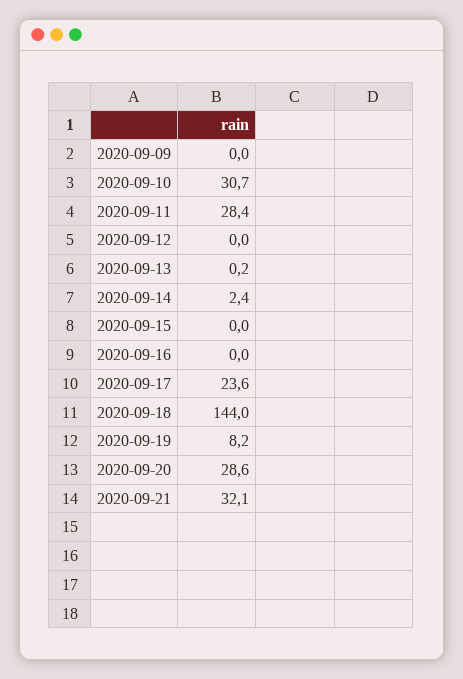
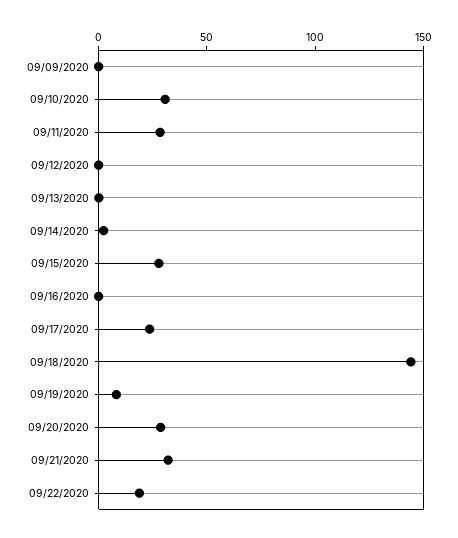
2020-09-15: 0 -> 30
09/22/2020: none -> 20

